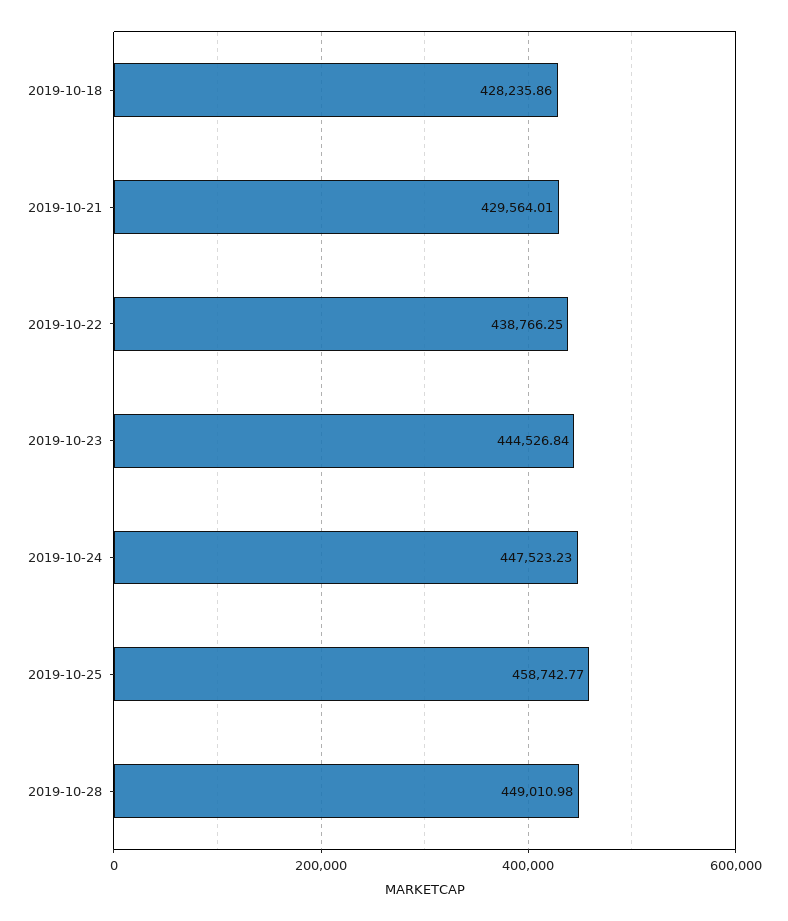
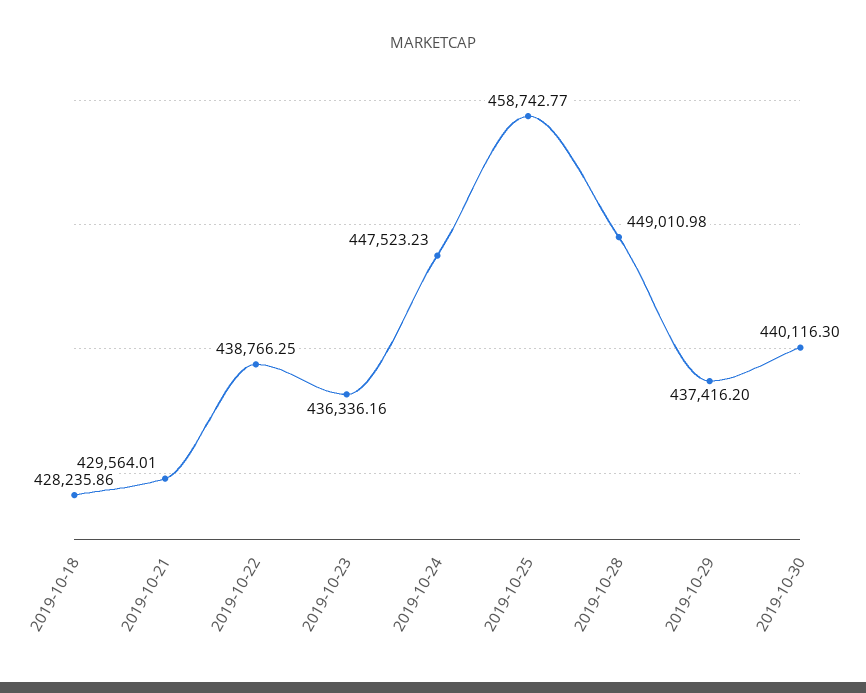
2019-10-23: 444526.84 -> 436336.16
2019-10-29: none -> 437416.2
2019-10-30: none -> 440116.3

